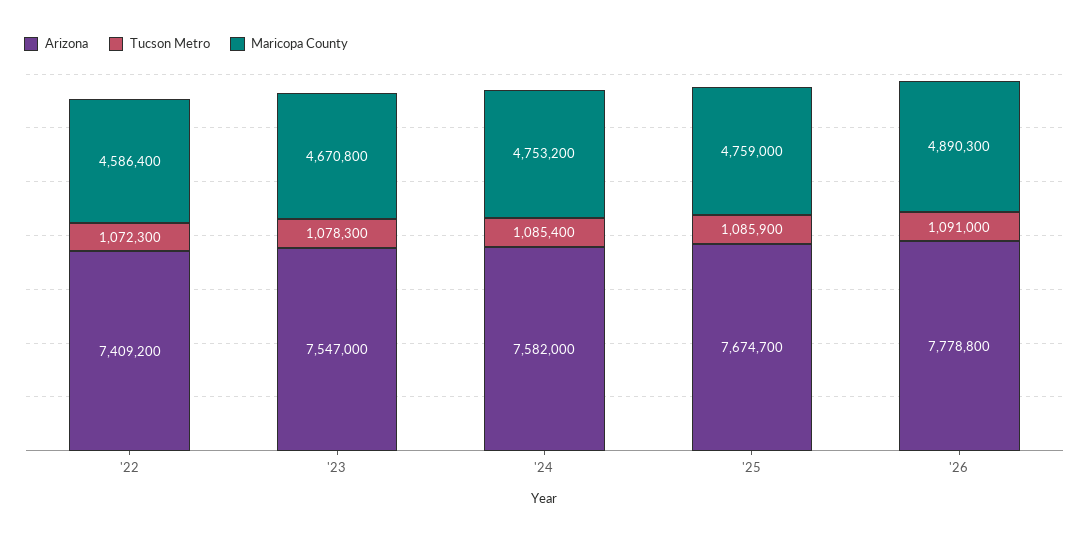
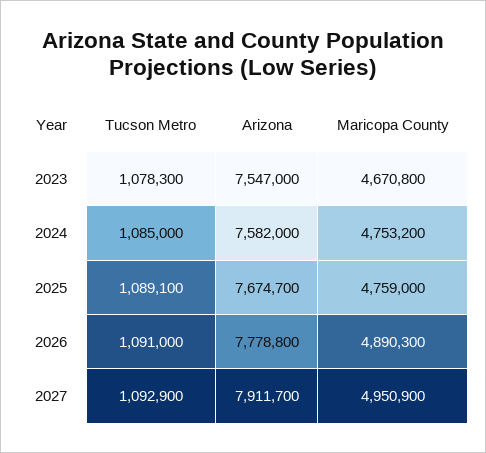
Arizona, '22: 7409200 -> none
Tucson Metro, '22: 1072300 -> none
Maricopa County, '22: 4586400 -> none
Tucson Metro, '24: 1085400 -> 1085000
Tucson Metro, '25: 1085900 -> 1089100
Tucson Metro, 2027: none -> 1092900
Arizona, 2027: none -> 7911700
Maricopa County, 2027: none -> 4950900

